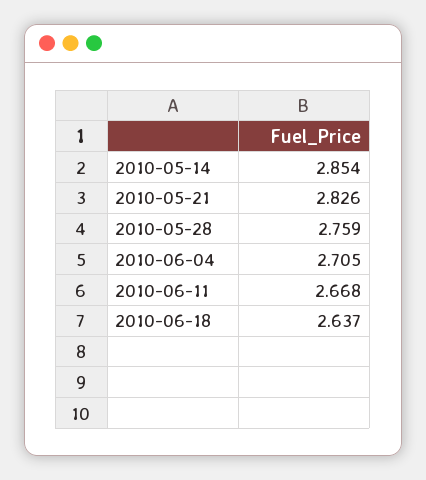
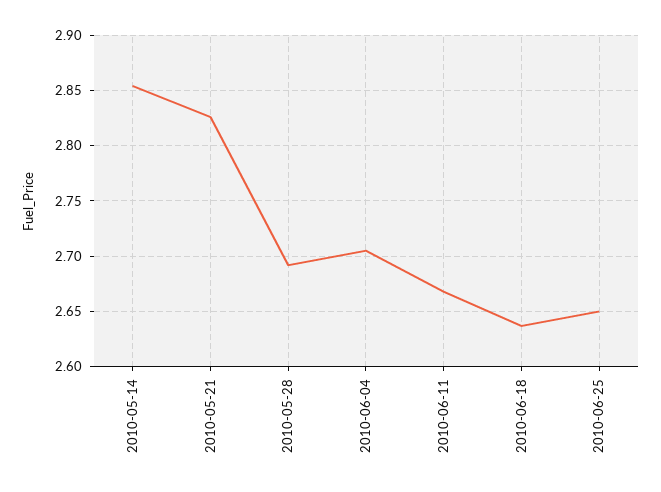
2010-05-28: 2.759 -> 2.69
2010-06-25: none -> 2.65

